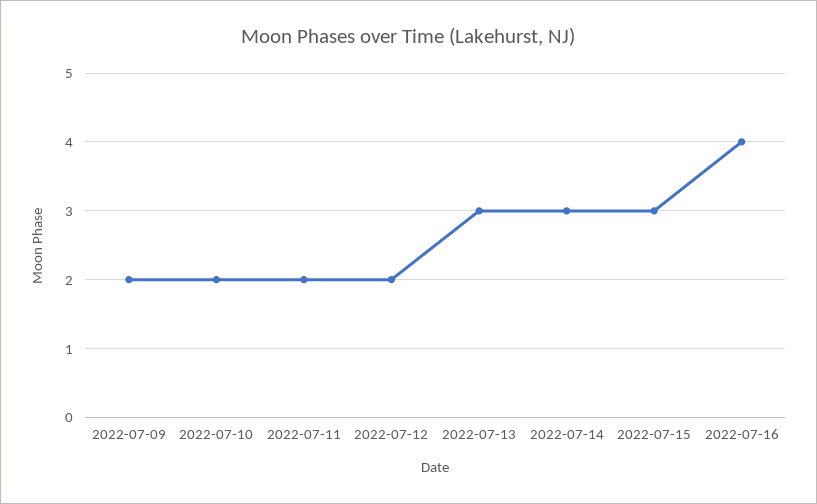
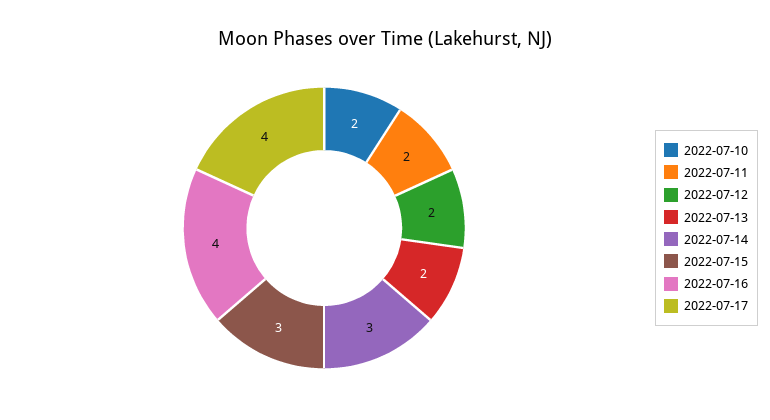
2022-07-09: 2 -> none
2022-07-13: 3 -> 2
2022-07-17: none -> 4

